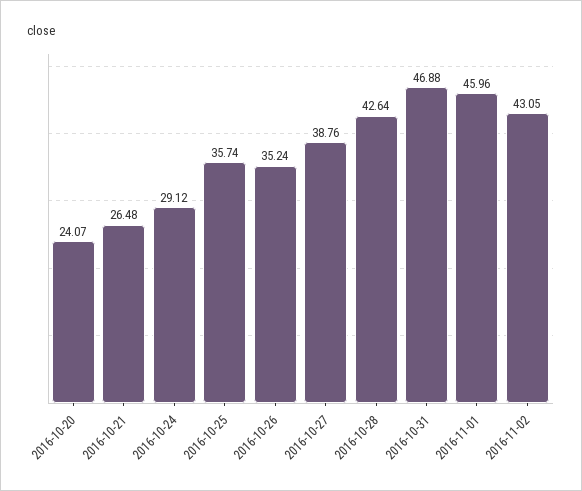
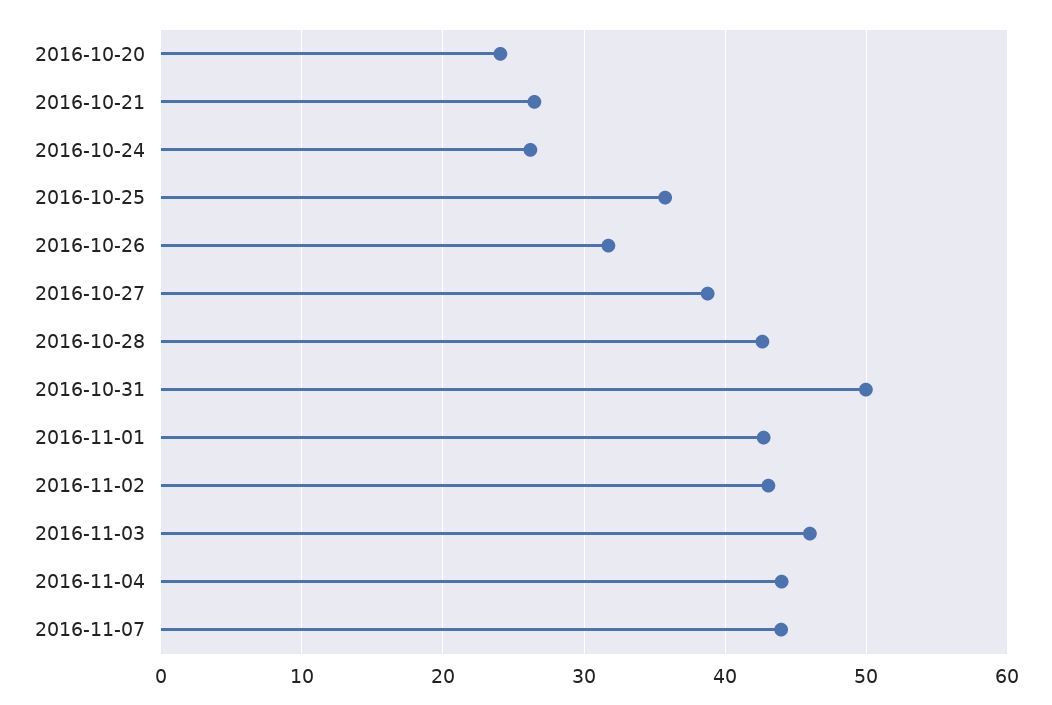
2016-10-24: 29.12 -> 26
2016-10-26: 35.24 -> 32
2016-10-31: 46.88 -> 50
2016-11-01: 45.96 -> 43
2016-11-03: none -> 46
2016-11-04: none -> 44
2016-11-07: none -> 44

